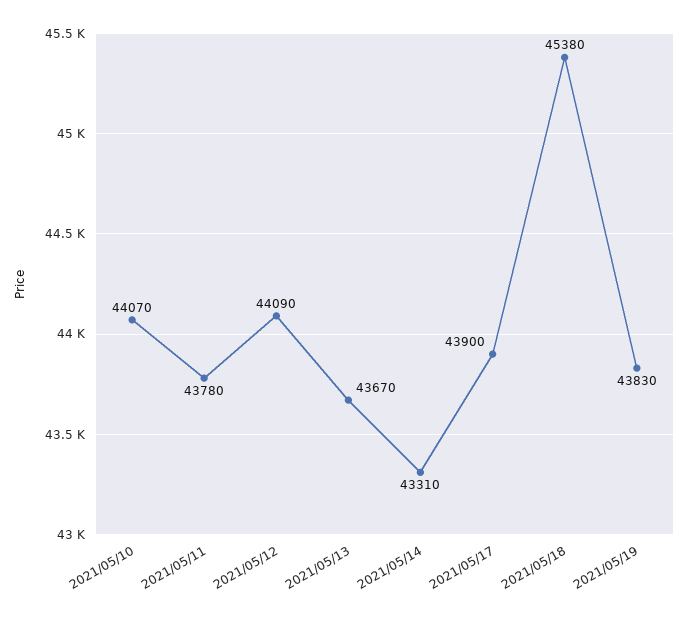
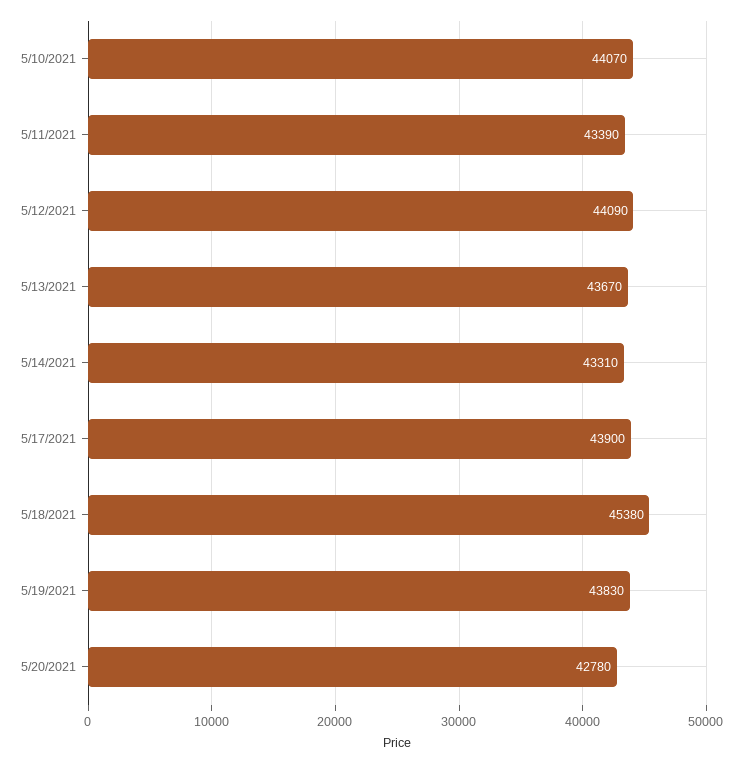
2021/05/11: 43780 -> 43390
5/20/2021: none -> 42780

